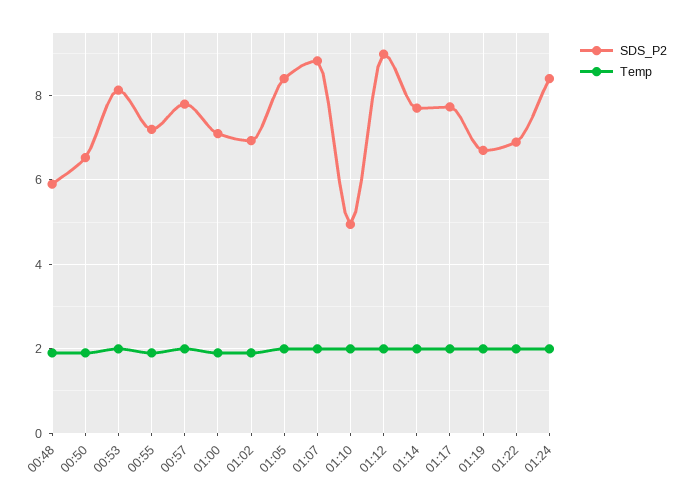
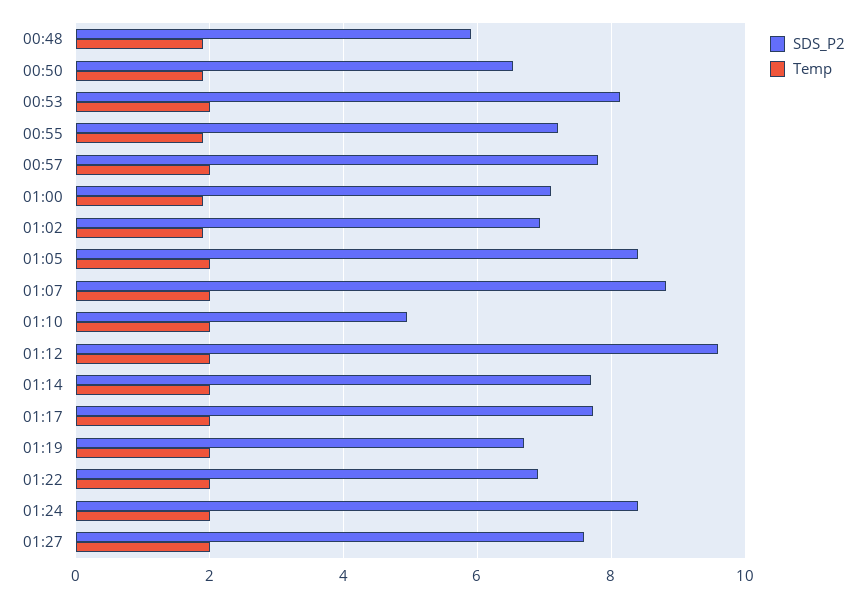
SDS_P2, 01:12: 9 -> 9.6
SDS_P2, 01:27: none -> 7.6
Temp, 01:27: none -> 2

